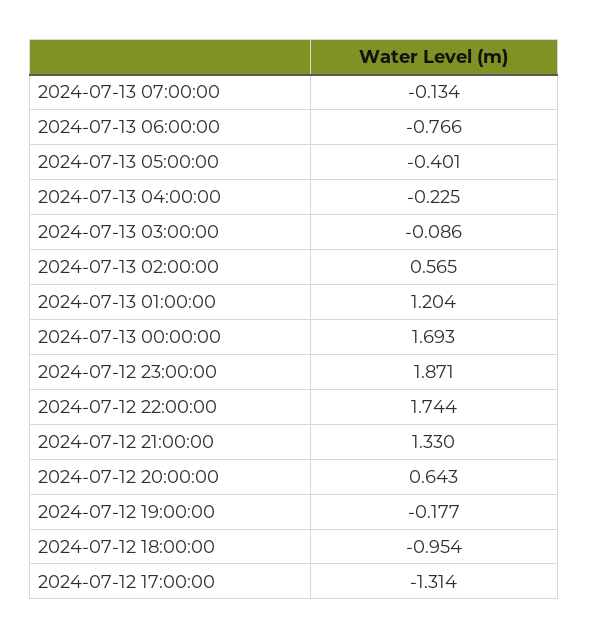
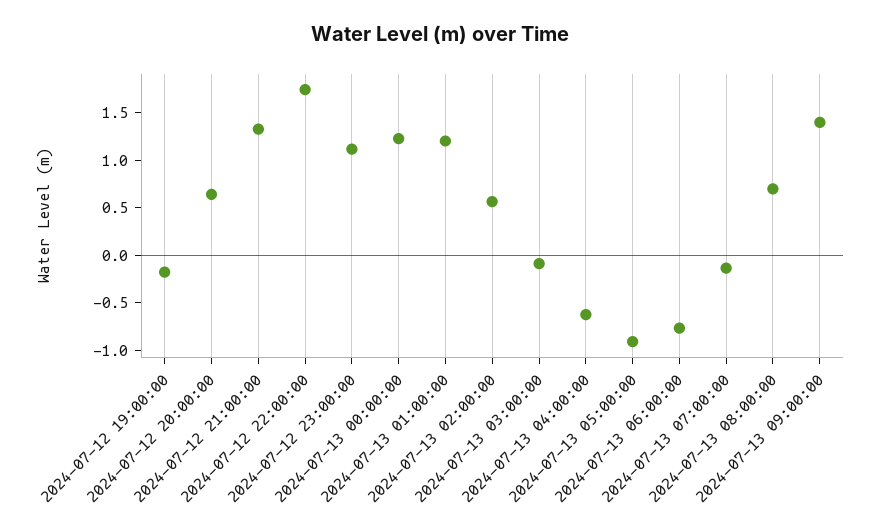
2024-07-13 05:00:00: -0.401 -> -0.9
2024-07-13 04:00:00: -0.225 -> -0.6
2024-07-13 00:00:00: 1.693 -> 1.2
2024-07-12 23:00:00: 1.871 -> 1.1
2024-07-12 18:00:00: -0.954 -> none
2024-07-12 17:00:00: -1.314 -> none
2024-07-13 08:00:00: none -> 0.7
2024-07-13 09:00:00: none -> 1.4

